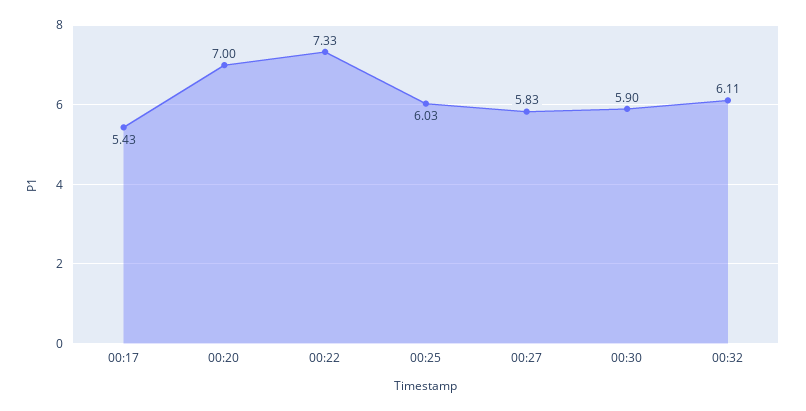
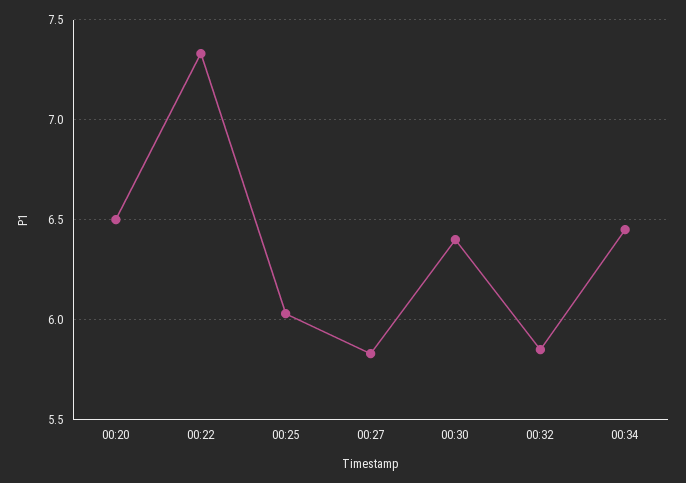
00:17: 5.43 -> none
00:20: 7 -> 6.5
00:30: 5.9 -> 6.4
00:32: 6.11 -> 5.85
00:34: none -> 6.45

